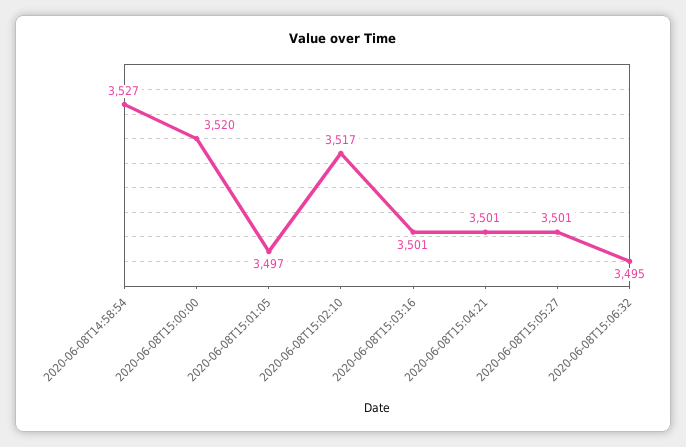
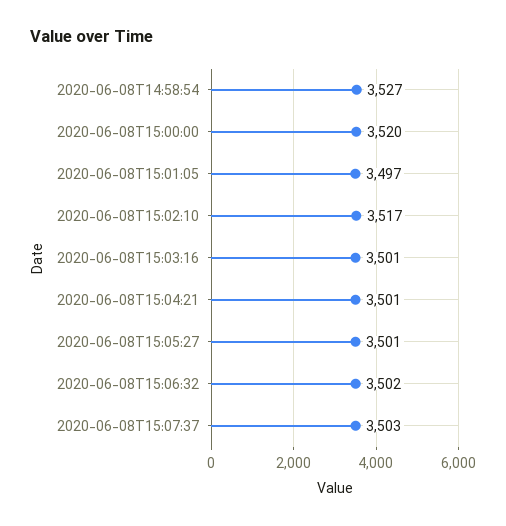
2020-06-08T15:06:32: 3495 -> 3502
2020-06-08T15:07:37: none -> 3503

